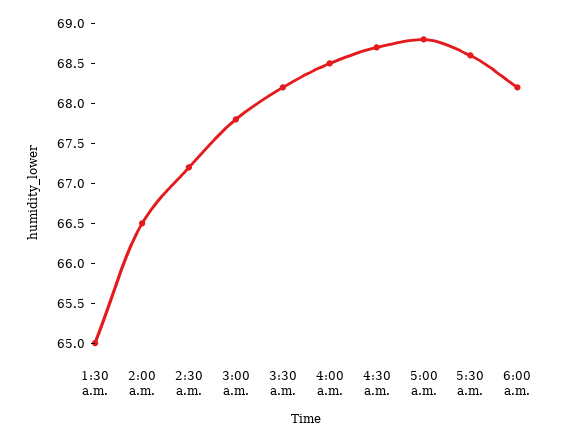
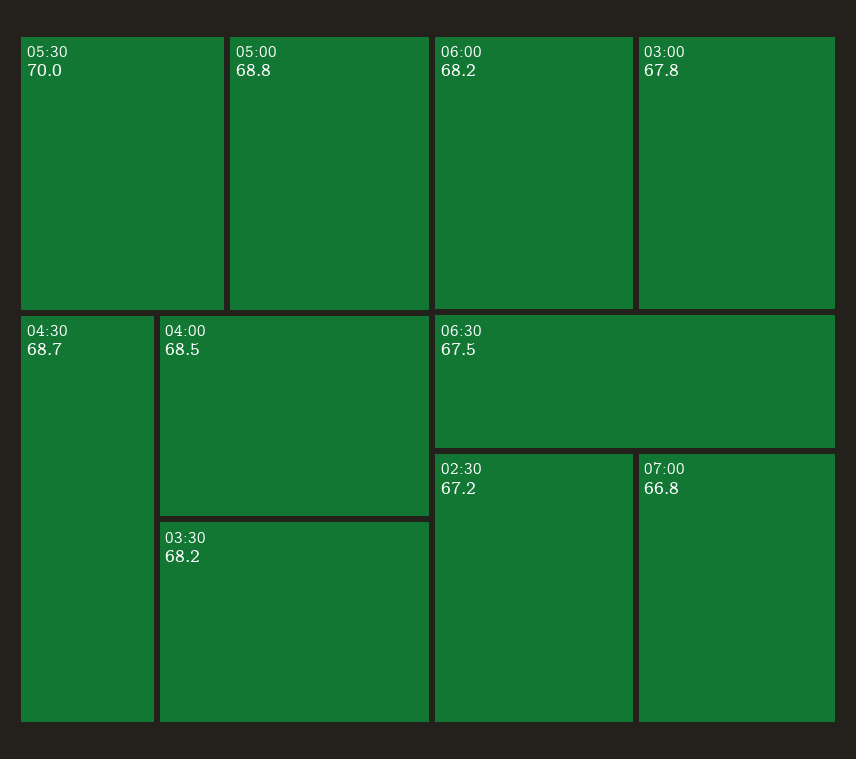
1:30 a.m.: 65 -> none
2:00 a.m.: 66.5 -> none
5:30 a.m.: 68.5 -> 70
06:30: none -> 67.5
07:00: none -> 66.8

